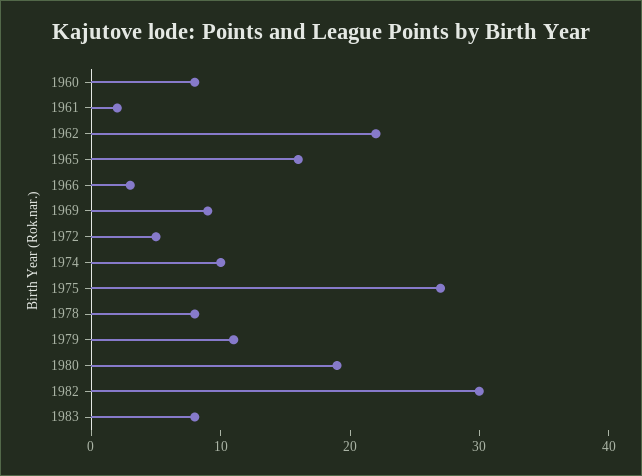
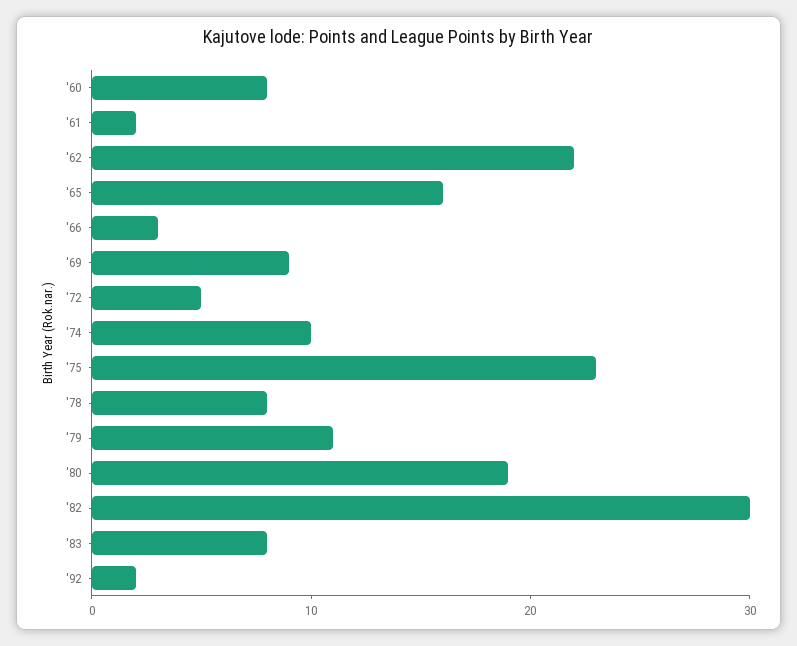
1975: 27 -> 23
'92: none -> 2

